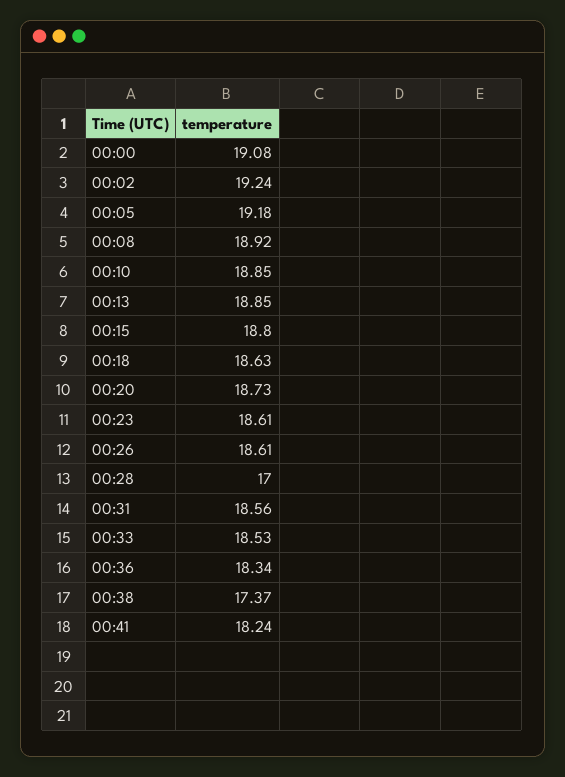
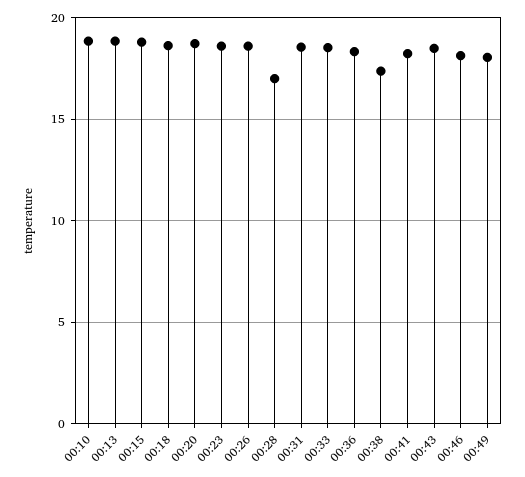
00:00: 19.08 -> none
00:02: 19.24 -> none
00:05: 19.18 -> none
00:08: 18.92 -> none
00:43: none -> 18.5
00:46: none -> 18
00:49: none -> 18

